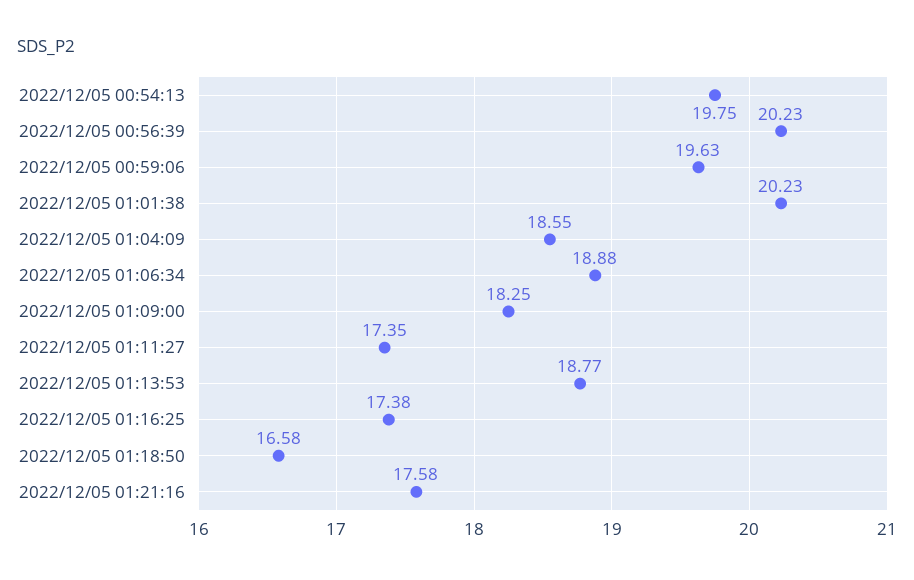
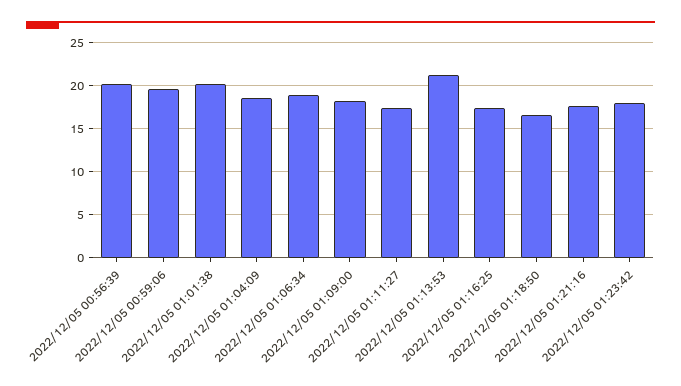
2022/12/05 00:54:13: 19.75 -> none
2022/12/05 01:13:53: 18.77 -> 21
2022/12/05 01:23:42: none -> 18

